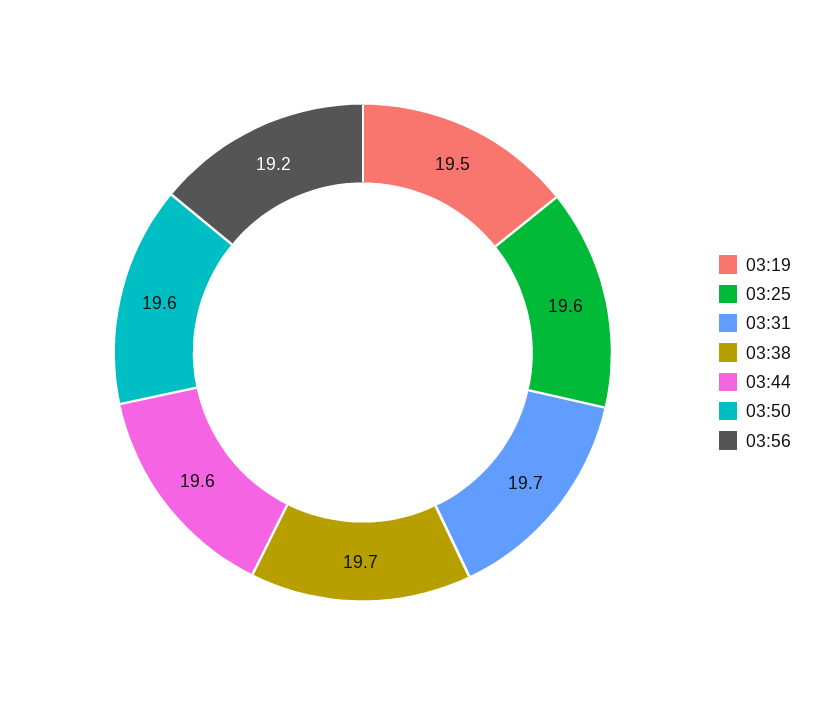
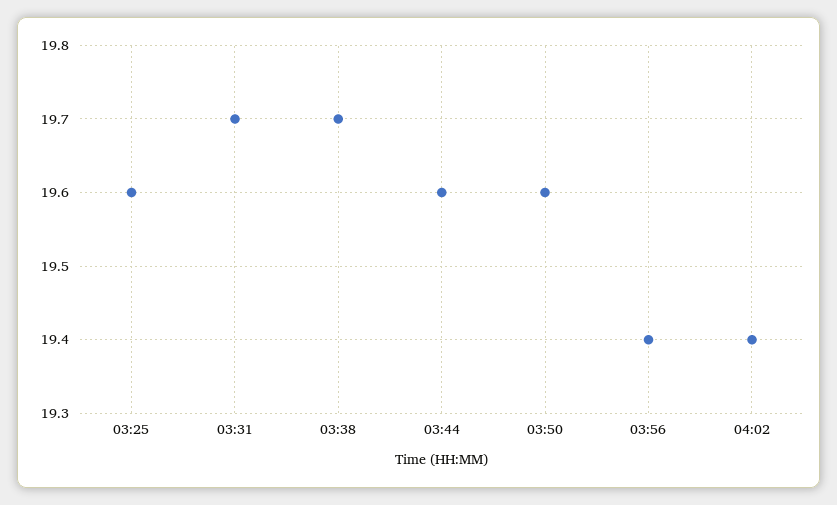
03:19: 19.5 -> none
03:56: 19.2 -> 19.4
04:02: none -> 19.4

